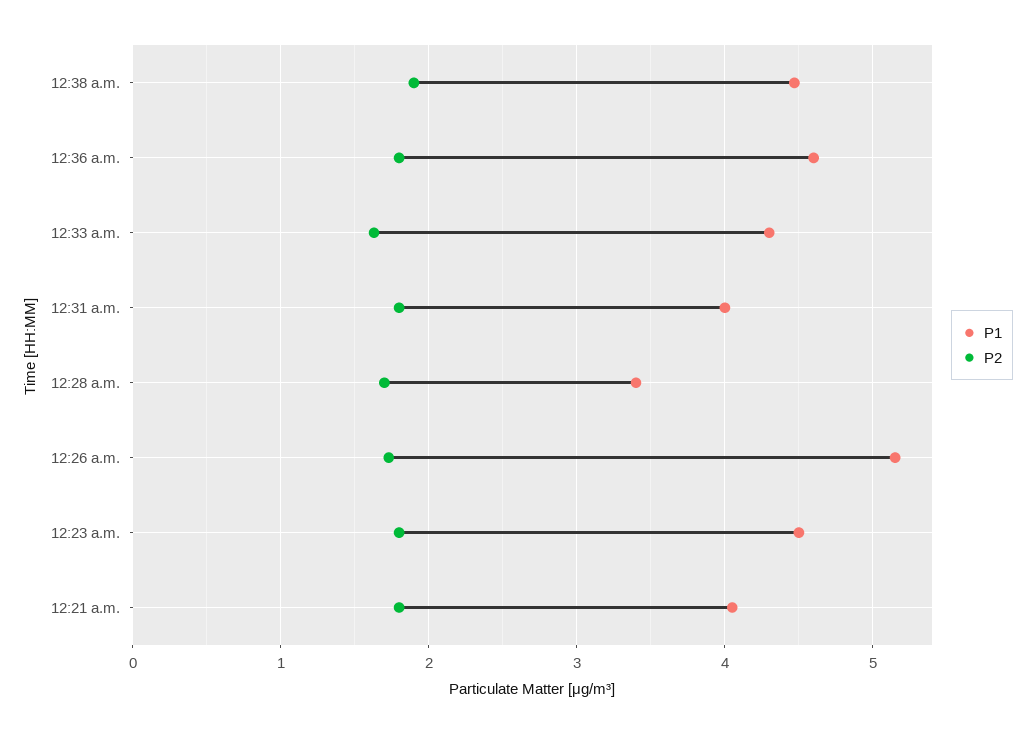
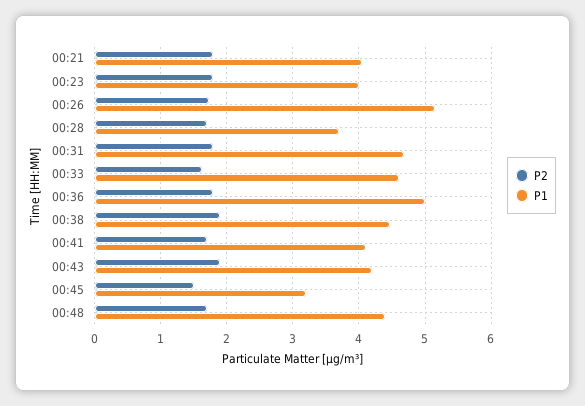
P1, 12:36 a.m.: 4.6 -> 5
P1, 12:33 a.m.: 4.3 -> 4.6
P1, 12:31 a.m.: 4 -> 4.7
P1, 12:28 a.m.: 3.4 -> 3.7
P1, 12:23 a.m.: 4.5 -> 4
P2, 00:41: none -> 1.7
P1, 00:41: none -> 4.1
P2, 00:43: none -> 1.9
P1, 00:43: none -> 4.2
P2, 00:45: none -> 1.5
P1, 00:45: none -> 3.2
P2, 00:48: none -> 1.7
P1, 00:48: none -> 4.4

